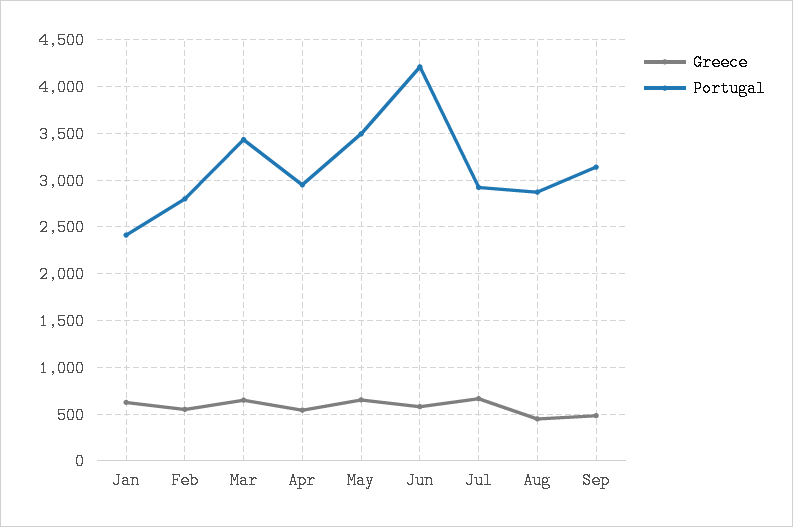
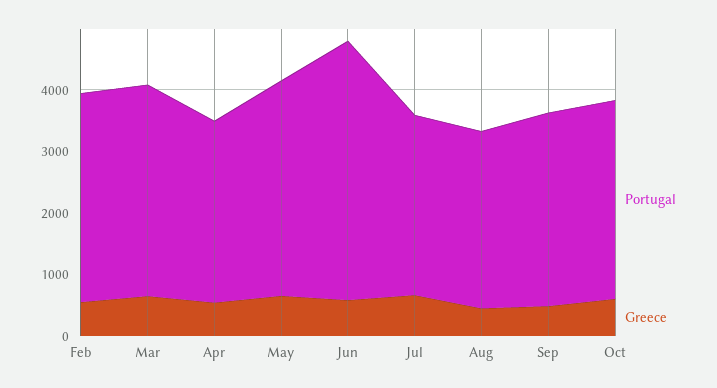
Greece, Jan: 600 -> none
Portugal, Jan: 2400 -> none
Portugal, Feb: 2800 -> 3400
Portugal, Oct: none -> 3200
Greece, Oct: none -> 600

